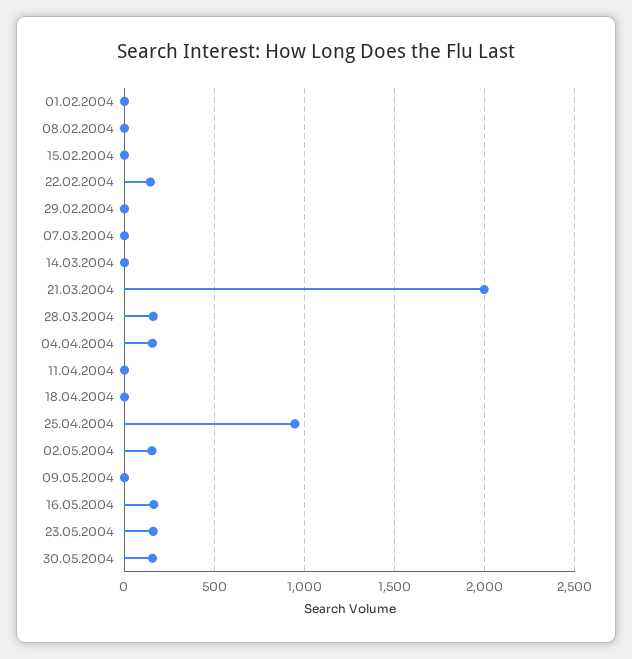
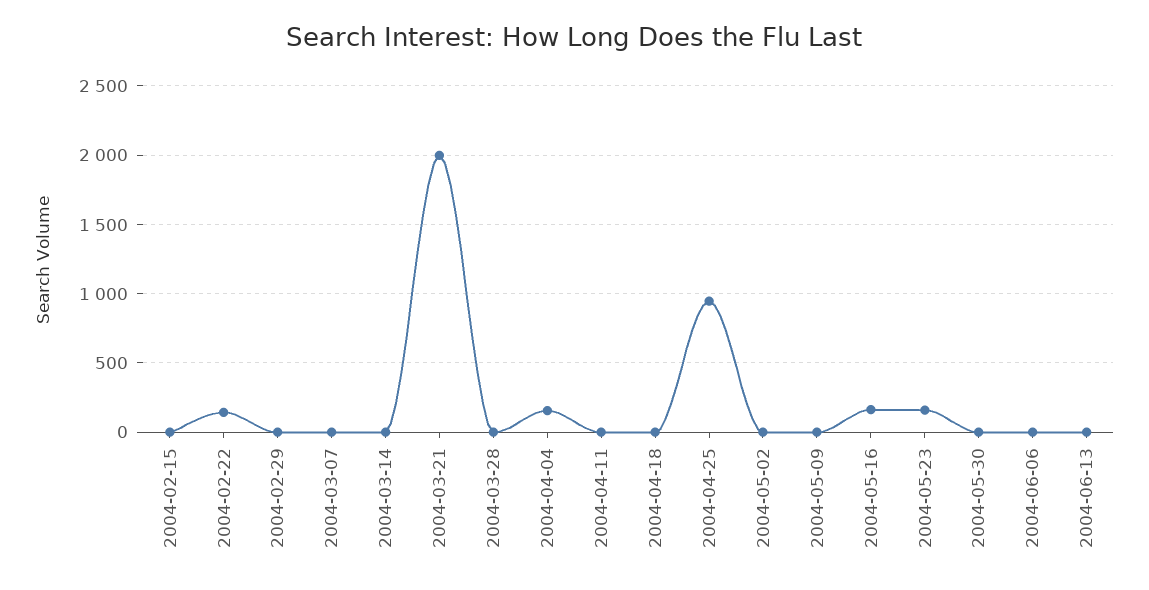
01.02.2004: 0 -> none
08.02.2004: 0 -> none
28.03.2004: 150 -> 0
02.05.2004: 150 -> 0
30.05.2004: 150 -> 0
2004-06-06: none -> 0
2004-06-13: none -> 0

